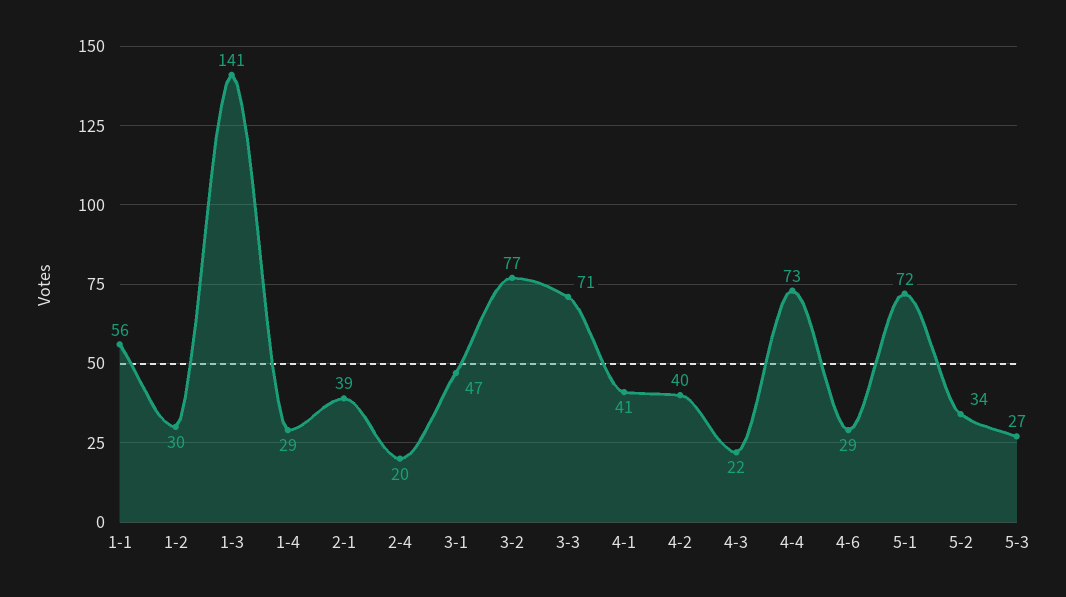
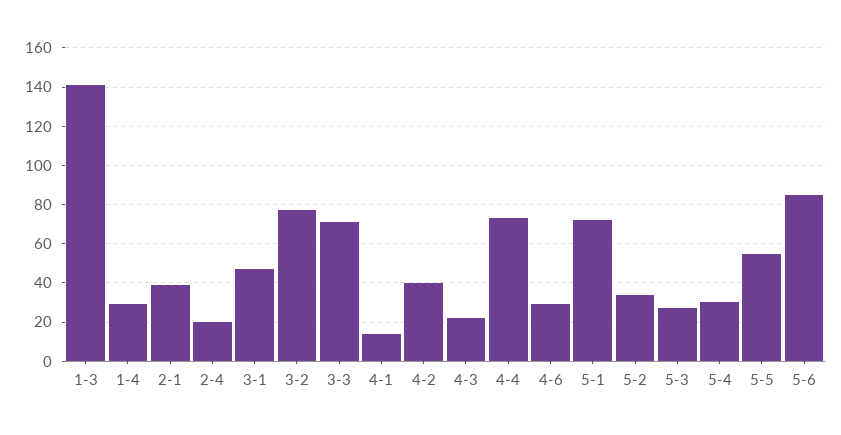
1-1: 56 -> none
1-2: 30 -> none
4-1: 41 -> 15
5-4: none -> 30
5-5: none -> 55
5-6: none -> 85

